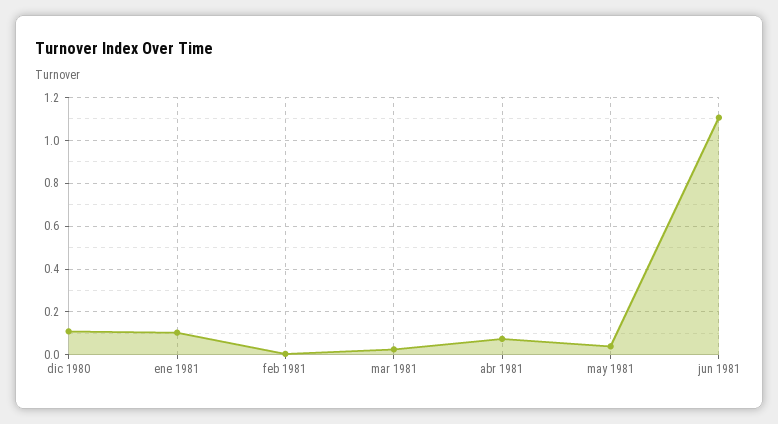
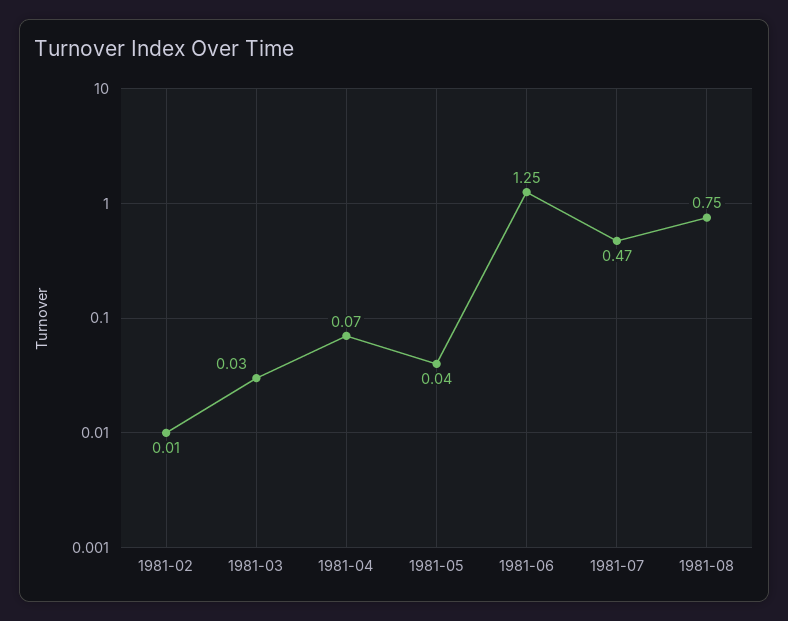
dic 1980: 0.1 -> none
ene 1981: 0.1 -> none
jun 1981: 1.1 -> 1.25
1981-07: none -> 0.47
1981-08: none -> 0.75

